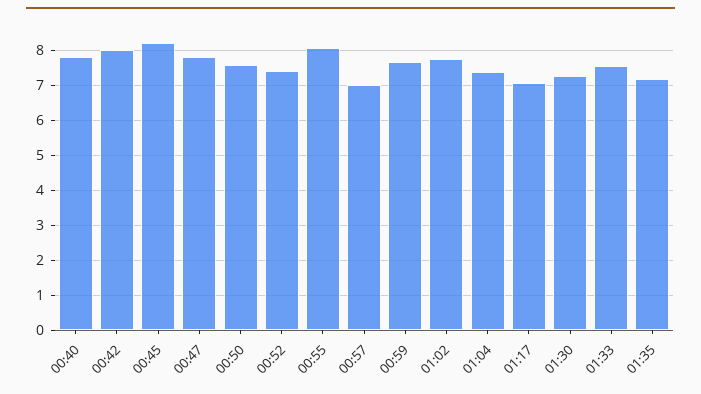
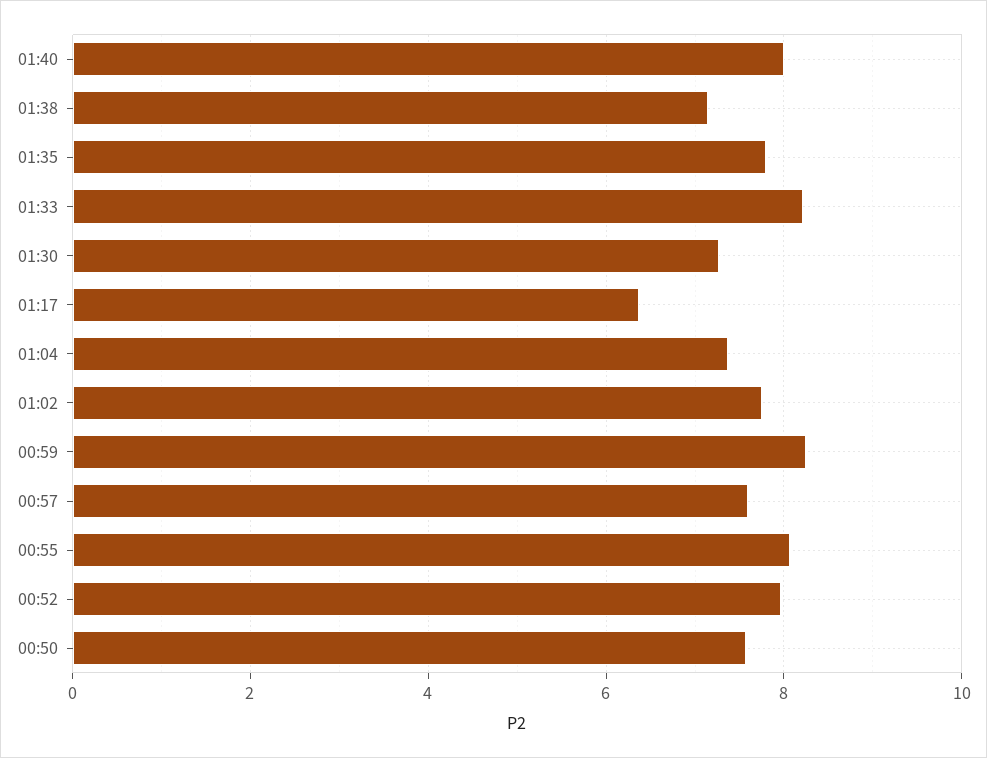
00:40: 7.8 -> none
00:42: 8 -> none
00:45: 8.2 -> none
00:47: 7.8 -> none
00:52: 7.4 -> 8
00:57: 7 -> 7.6
00:59: 7.6 -> 8.2
01:17: 7 -> 6.4
01:33: 7.6 -> 8.2
01:35: 7.2 -> 7.8
01:40: none -> 8
01:38: none -> 7.2

